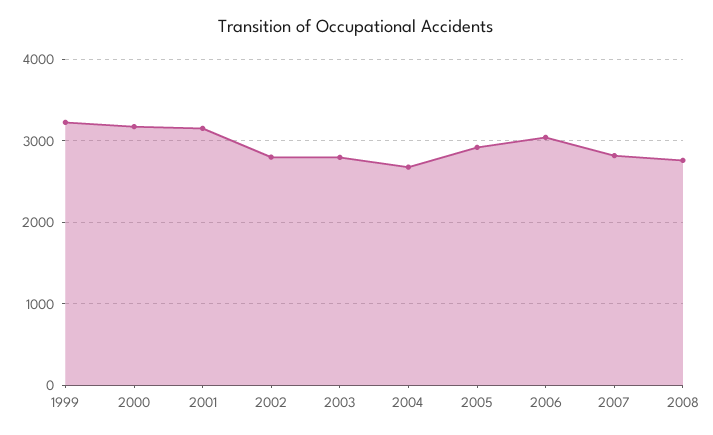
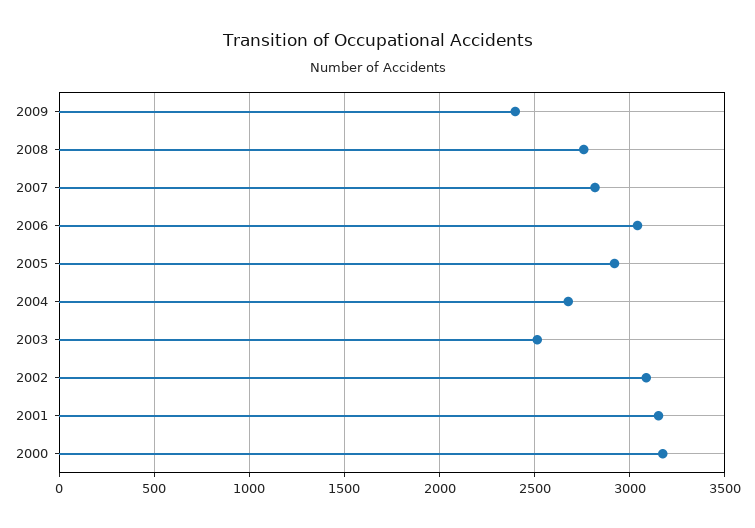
1999: 3200 -> none
2002: 2800 -> 3100
2003: 2800 -> 2500
2009: none -> 2400

